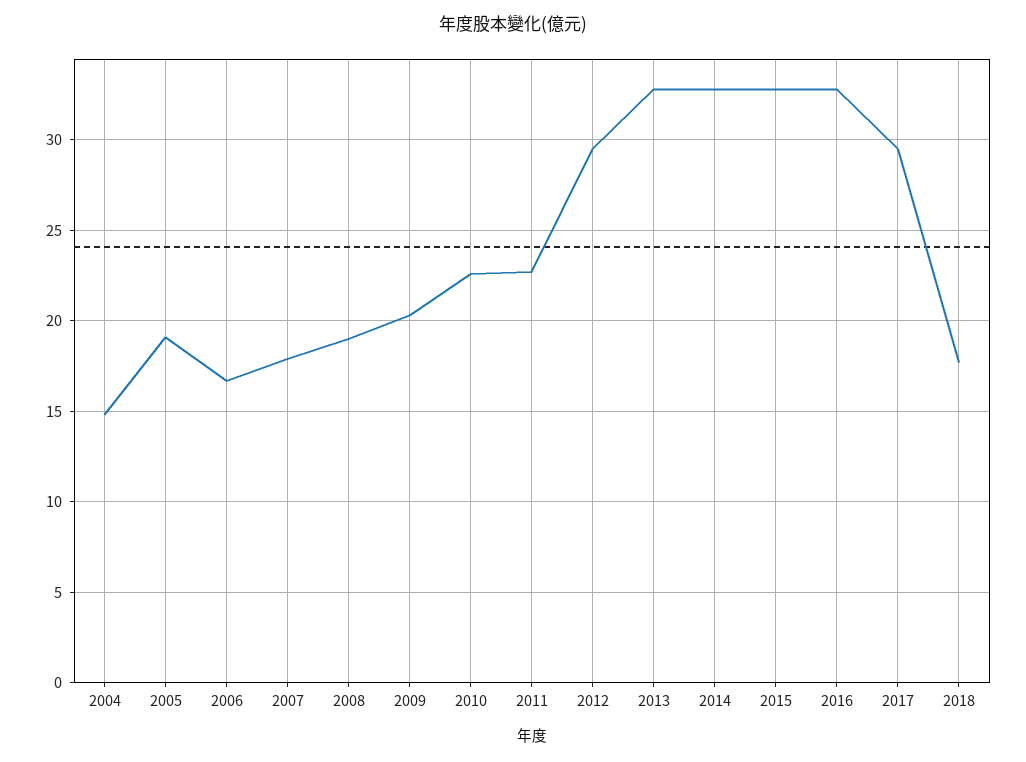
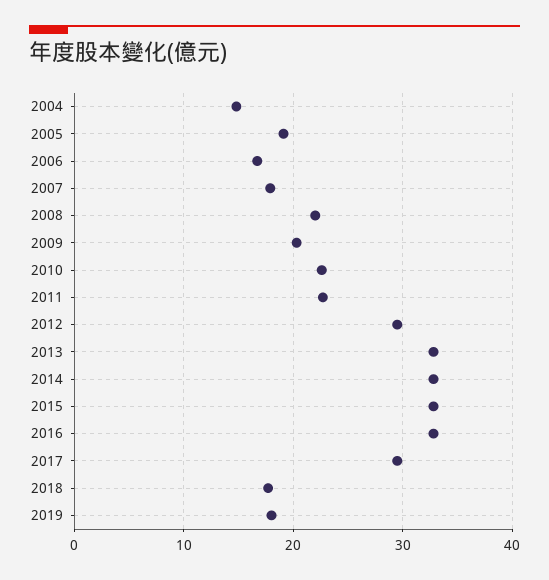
2008: 19 -> 22
2019: none -> 18

